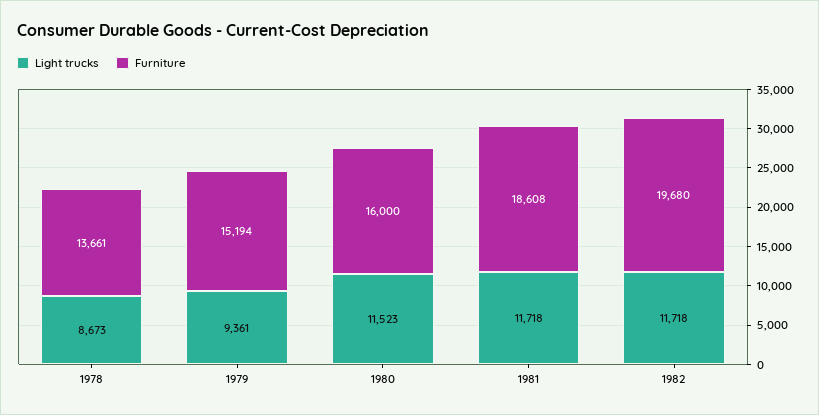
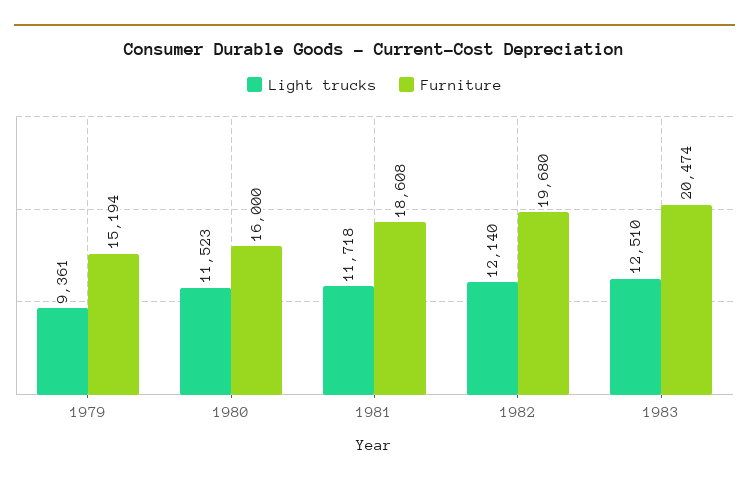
Light trucks, 1978: 8673 -> none
Furniture, 1978: 13661 -> none
Light trucks, 1982: 11718 -> 12140
Light trucks, 1983: none -> 12510
Furniture, 1983: none -> 20474

